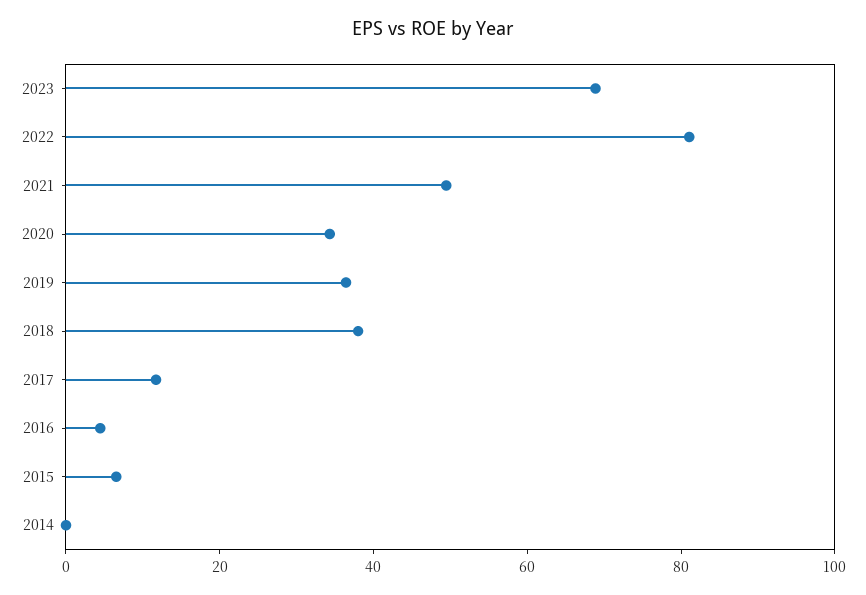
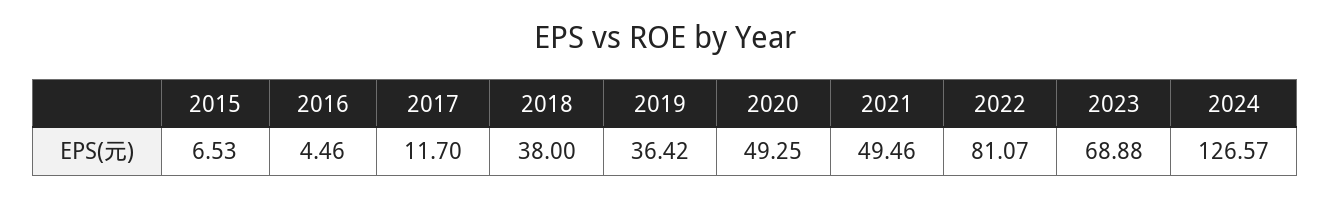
2020: 35 -> 49.25
2014: 0 -> none
2024: none -> 126.57

